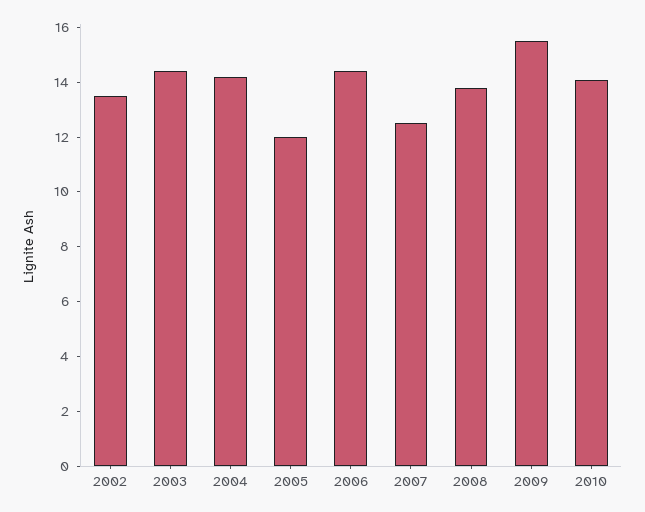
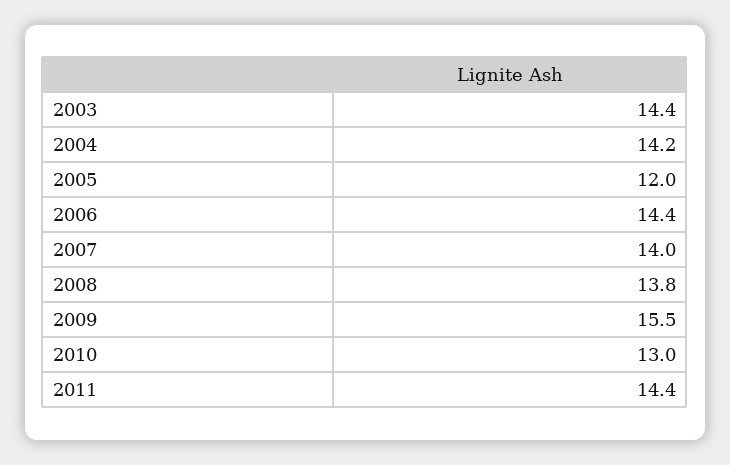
2002: 13.5 -> none
2007: 12.5 -> 14
2010: 14 -> 13
2011: none -> 14.4

